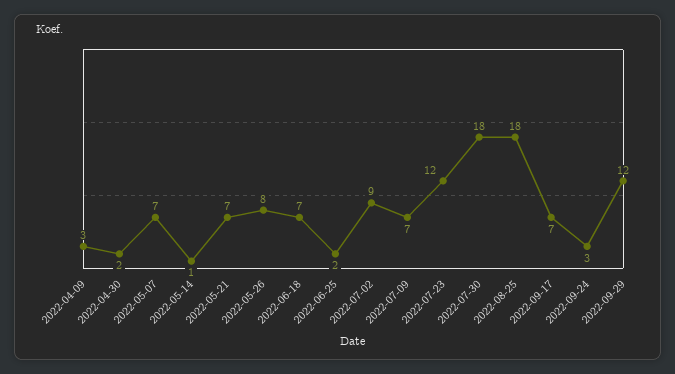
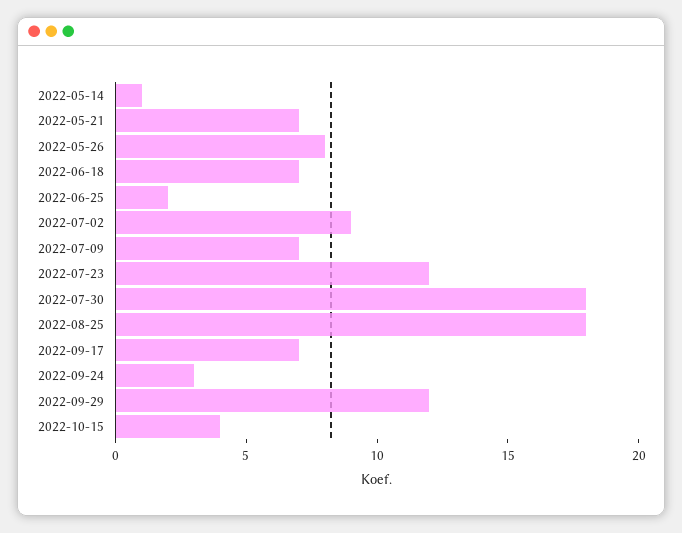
2022-04-09: 3 -> none
2022-04-30: 2 -> none
2022-05-07: 7 -> none
2022-10-15: none -> 4

